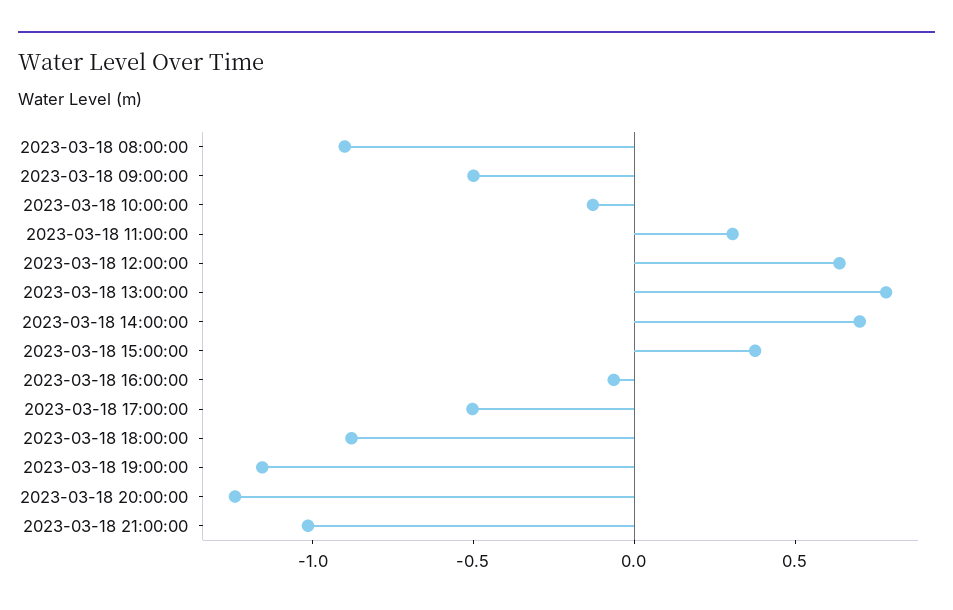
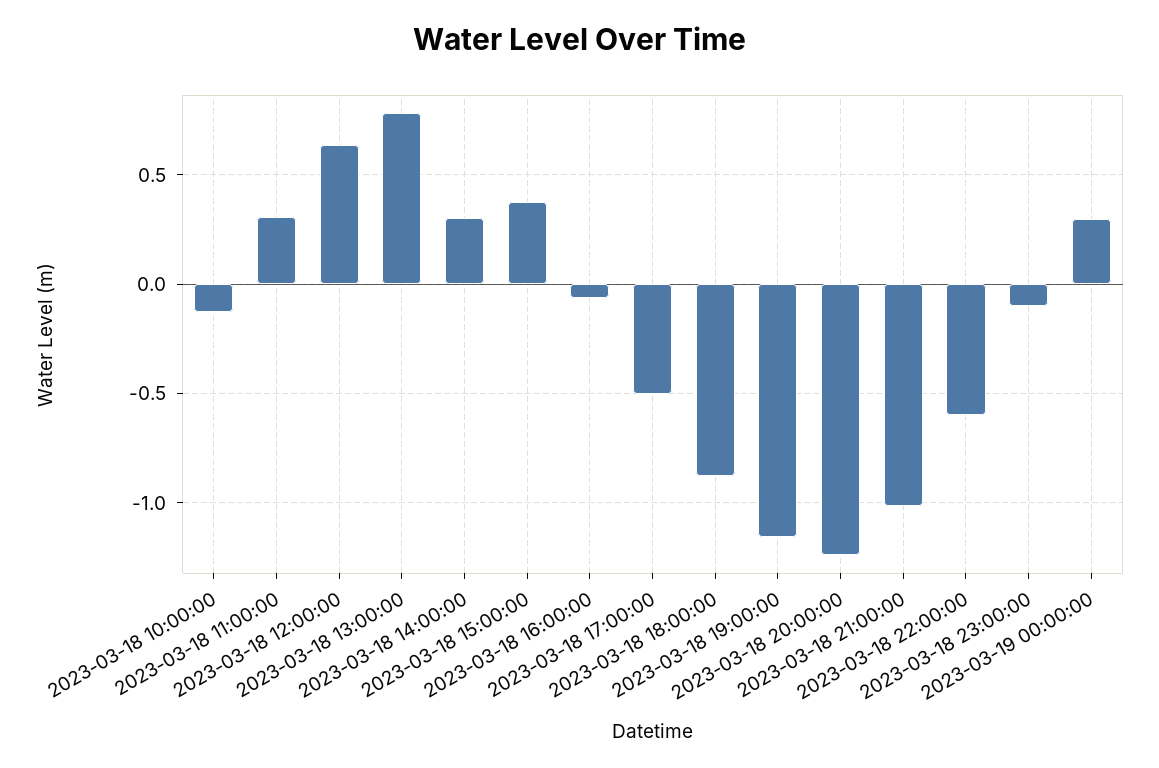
2023-03-18 08:00:00: -0.9 -> none
2023-03-18 09:00:00: -0.5 -> none
2023-03-18 14:00:00: 0.7 -> 0.3
2023-03-18 22:00:00: none -> -0.6
2023-03-18 23:00:00: none -> -0.1
2023-03-19 00:00:00: none -> 0.3

